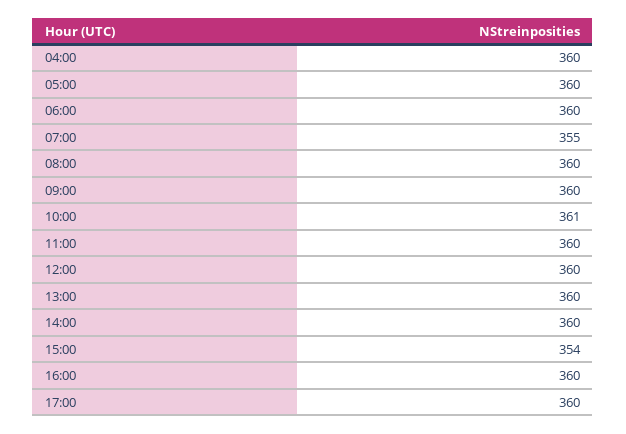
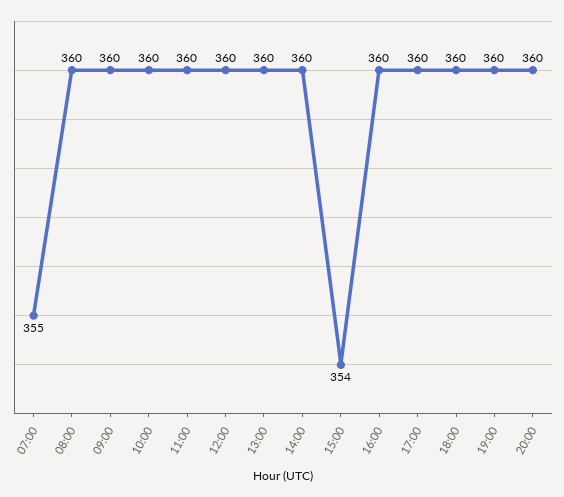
04:00: 360 -> none
05:00: 360 -> none
06:00: 360 -> none
10:00: 361 -> 360
18:00: none -> 360
19:00: none -> 360
20:00: none -> 360

